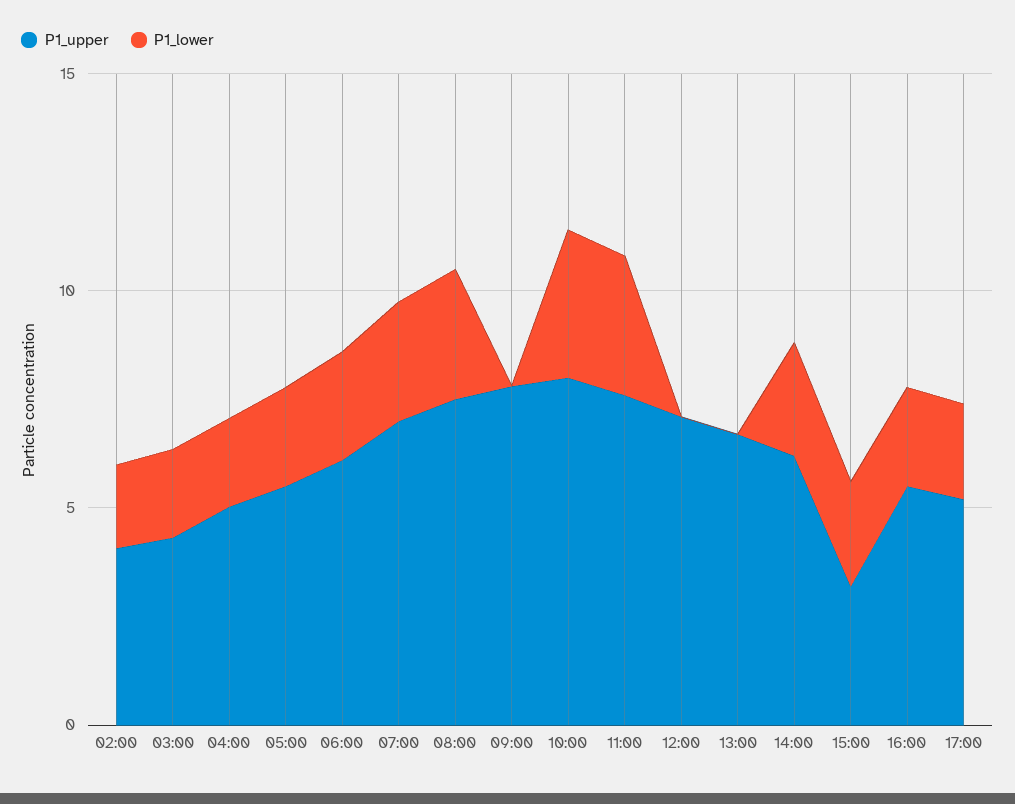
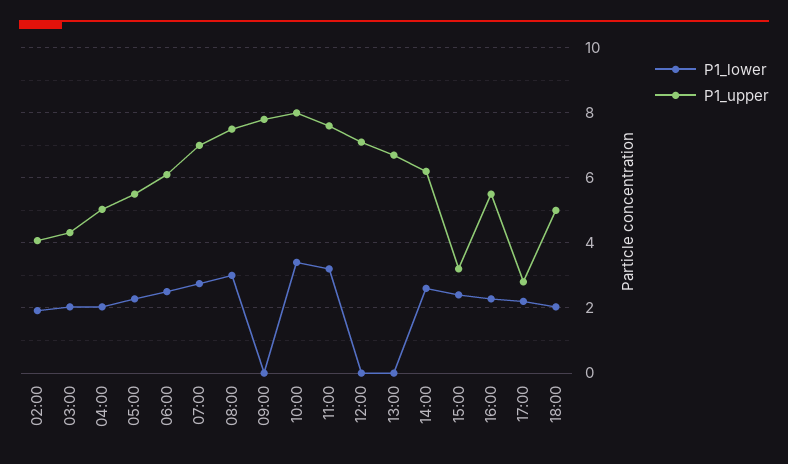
P1_upper, 17:00: 5 -> 2.8
P1_lower, 18:00: none -> 2
P1_upper, 18:00: none -> 5

